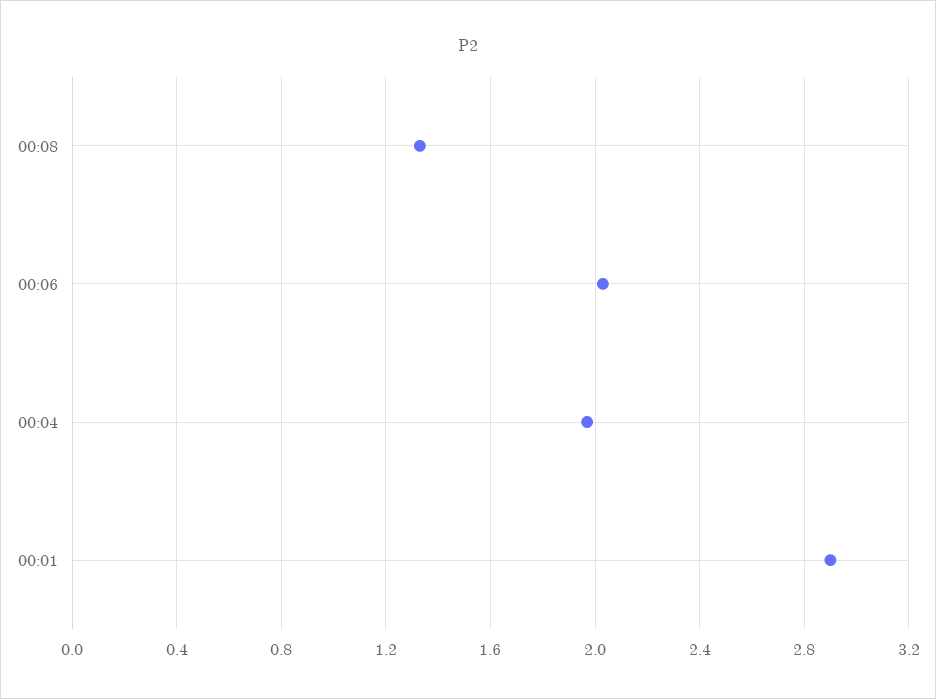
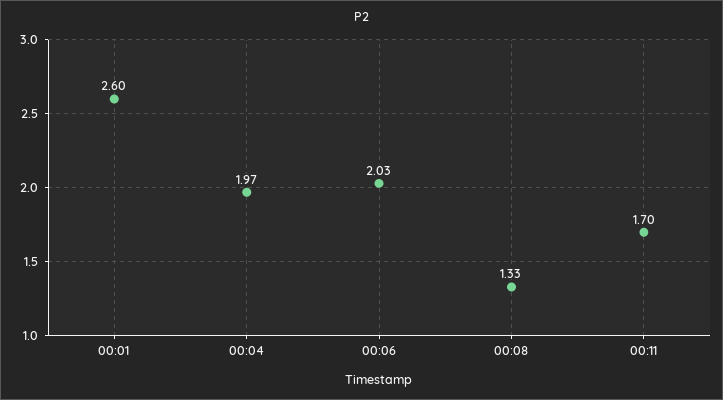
00:01: 2.9 -> 2.6
00:11: none -> 1.7

